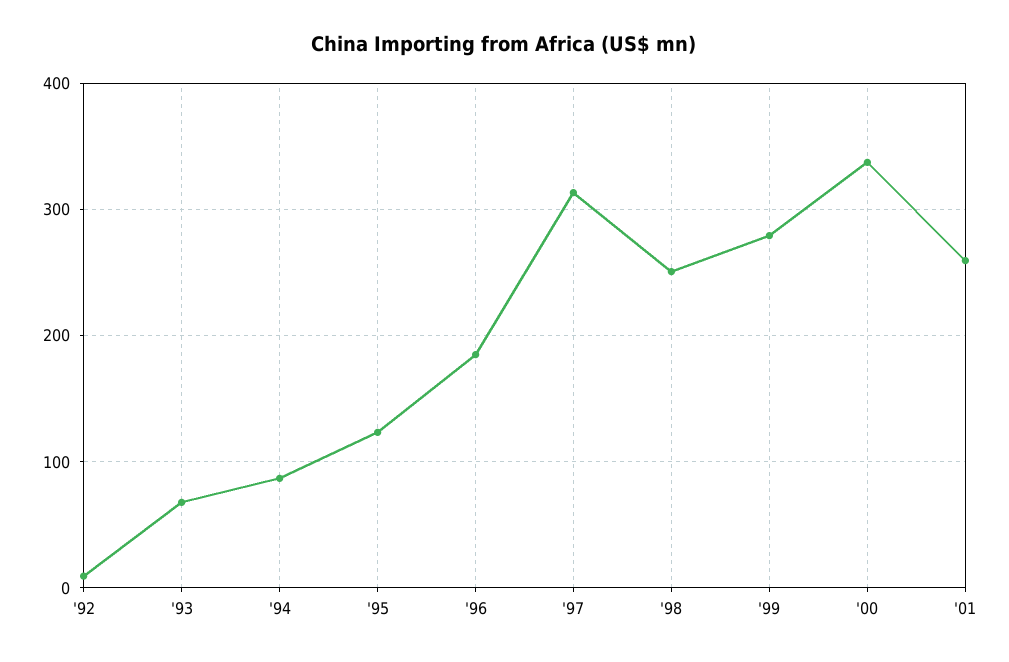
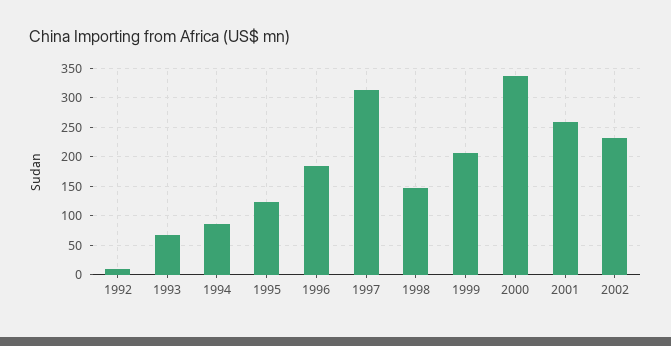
'98: 250 -> 150
'99: 280 -> 200
2002: none -> 225

